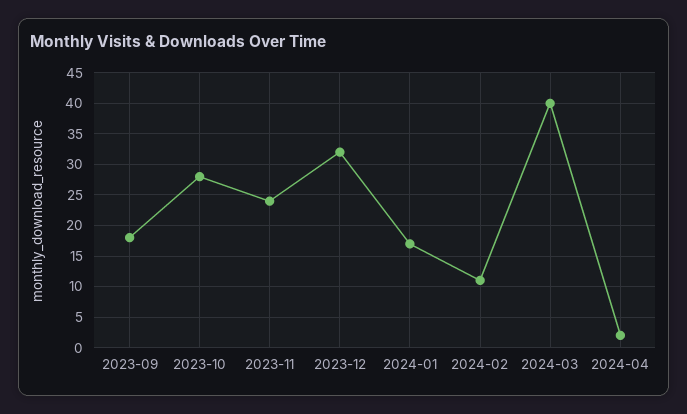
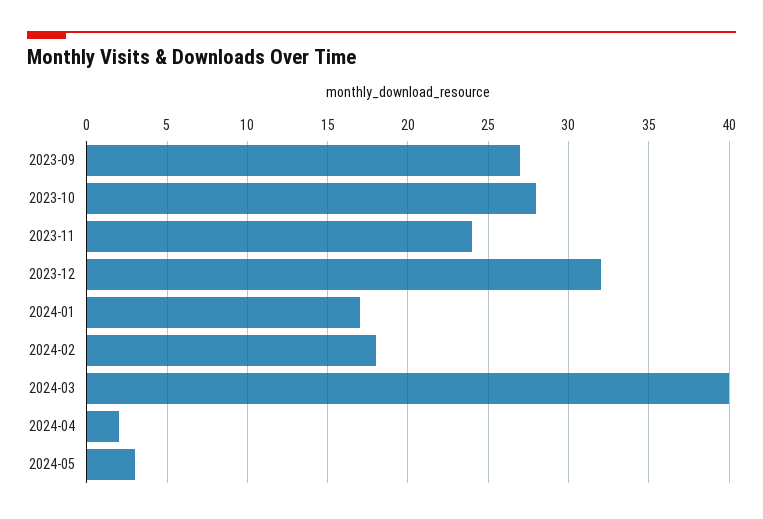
2023-09: 18 -> 27
2024-02: 11 -> 18
2024-05: none -> 3

